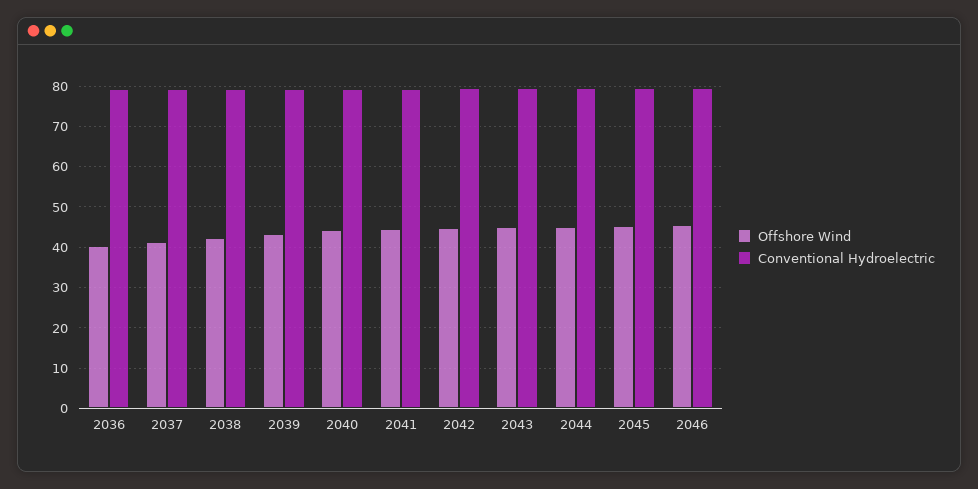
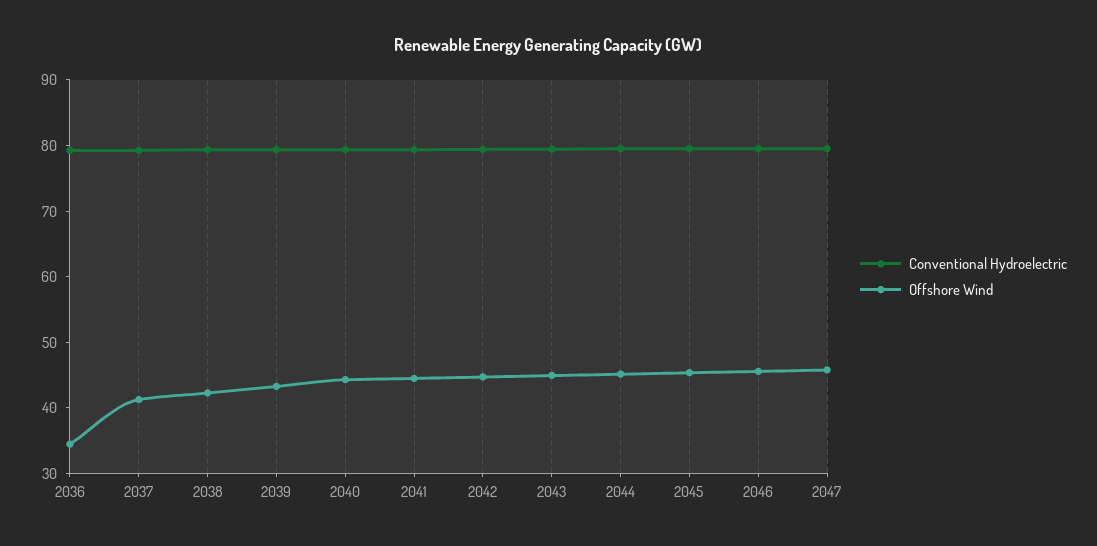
Offshore Wind, 2036: 40 -> 34
Conventional Hydroelectric, 2047: none -> 80
Offshore Wind, 2047: none -> 46

